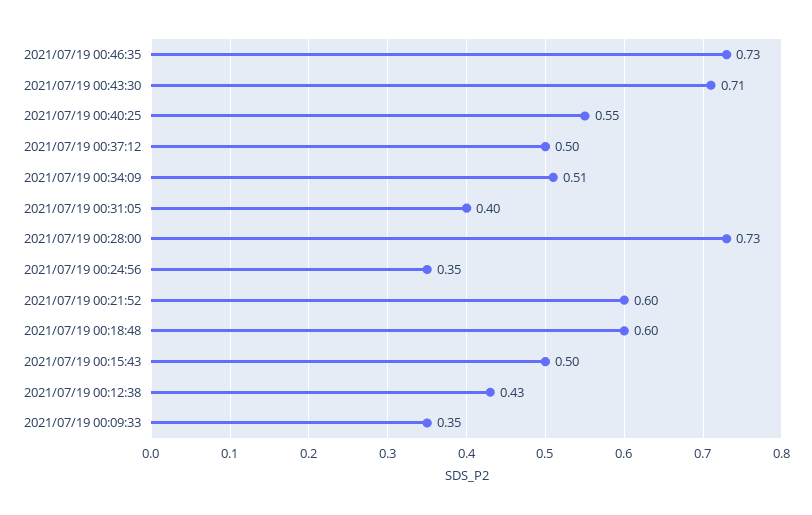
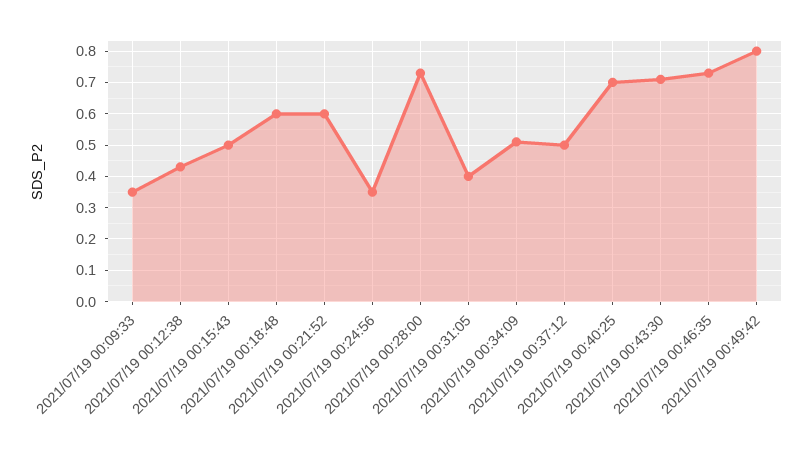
2021/07/19 00:40:25: 0.55 -> 0.7
2021/07/19 00:49:42: none -> 0.8

